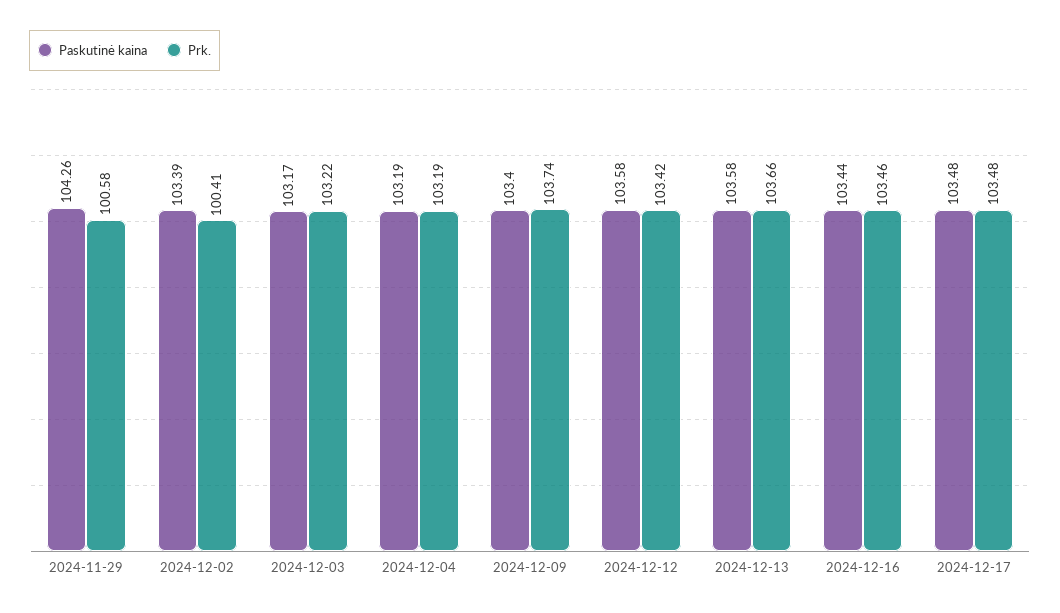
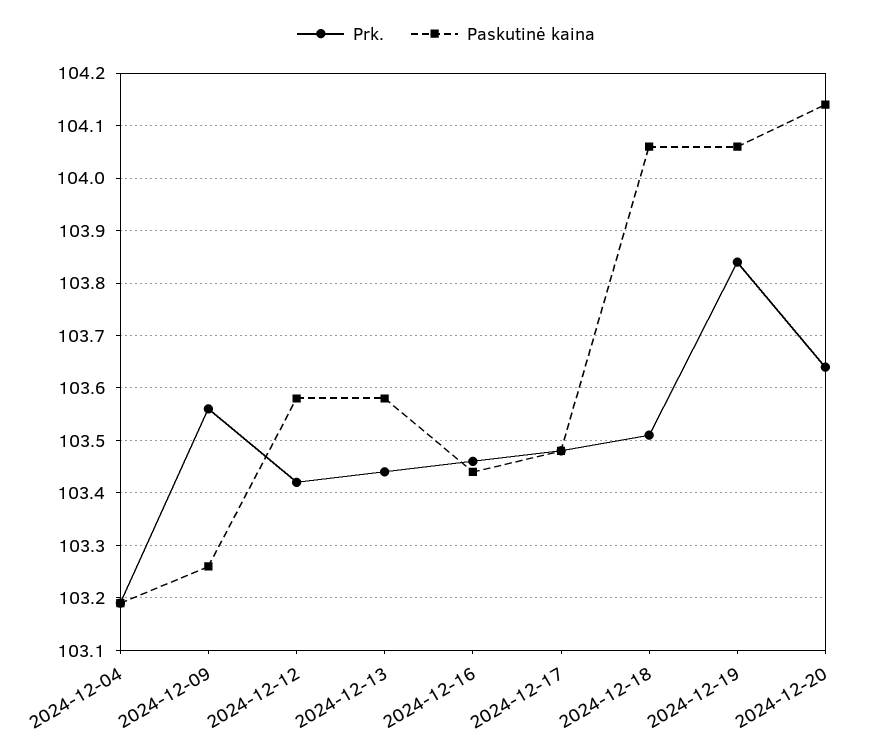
Paskutinė kaina, 2024-11-29: 104.26 -> none
Prk., 2024-11-29: 100.58 -> none
Paskutinė kaina, 2024-12-02: 103.39 -> none
Prk., 2024-12-02: 100.41 -> none
Paskutinė kaina, 2024-12-03: 103.17 -> none
Prk., 2024-12-03: 103.22 -> none
Paskutinė kaina, 2024-12-09: 103.4 -> 103.25
Prk., 2024-12-09: 103.74 -> 103.55
Prk., 2024-12-13: 103.66 -> 103.45
Prk., 2024-12-18: none -> 103.5
Paskutinė kaina, 2024-12-18: none -> 104.05
Prk., 2024-12-19: none -> 103.85
Paskutinė kaina, 2024-12-19: none -> 104.05
Prk., 2024-12-20: none -> 103.65
Paskutinė kaina, 2024-12-20: none -> 104.15

